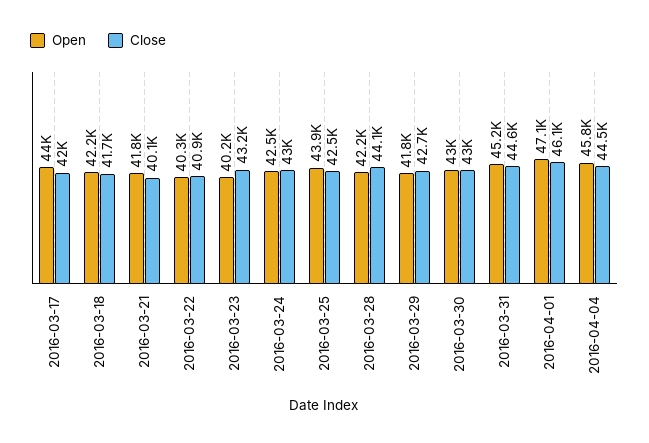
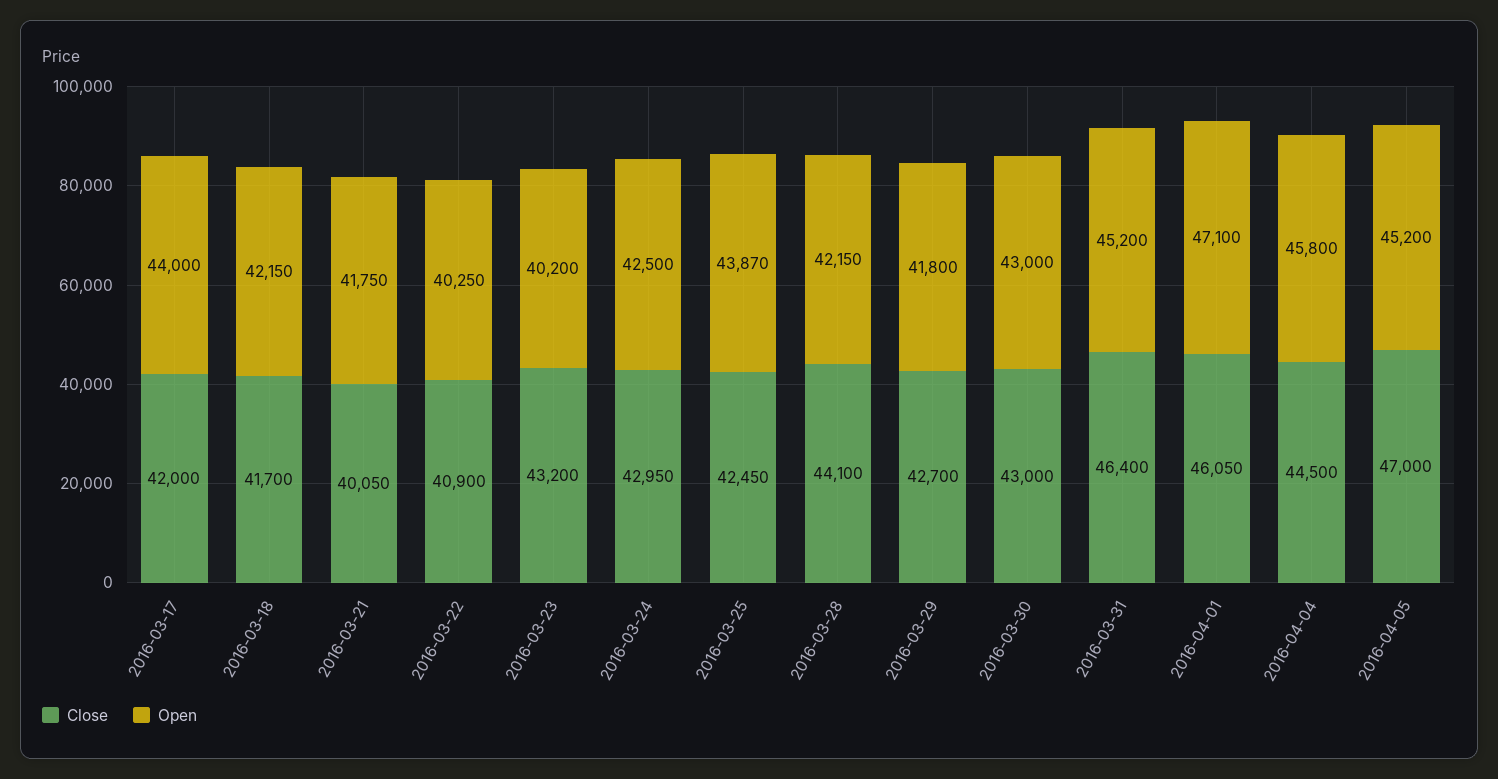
Close, 2016-03-31: 44600 -> 46400
Close, 2016-04-05: none -> 47000
Open, 2016-04-05: none -> 45200

